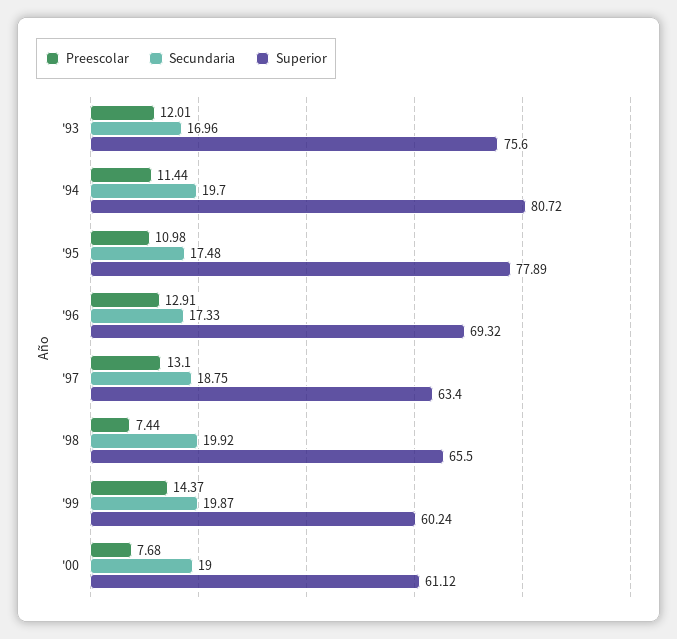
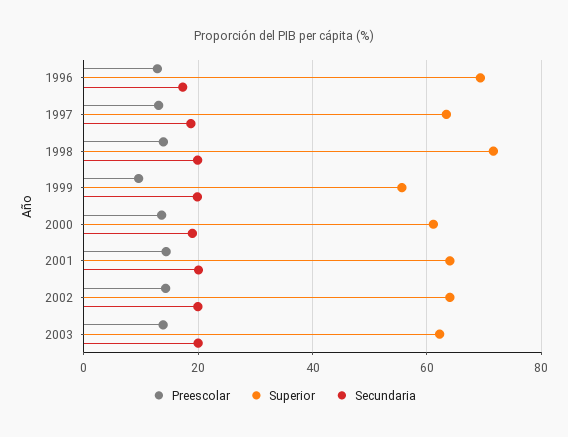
Preescolar, '93: 12.01 -> none
Secundaria, '93: 16.96 -> none
Superior, '93: 75.6 -> none
Preescolar, '94: 11.44 -> none
Secundaria, '94: 19.7 -> none
Superior, '94: 80.72 -> none
Preescolar, '95: 10.98 -> none
Secundaria, '95: 17.48 -> none
Superior, '95: 77.89 -> none
Preescolar, '98: 7.44 -> 14
Superior, '98: 65.5 -> 72
Preescolar, '99: 14.37 -> 10
Superior, '99: 60.24 -> 56
Preescolar, '00: 7.68 -> 14
Preescolar, 2001: none -> 14
Superior, 2001: none -> 64
Secundaria, 2001: none -> 20
Preescolar, 2002: none -> 14
Superior, 2002: none -> 64
Secundaria, 2002: none -> 20
Preescolar, 2003: none -> 14
Superior, 2003: none -> 62
Secundaria, 2003: none -> 20

